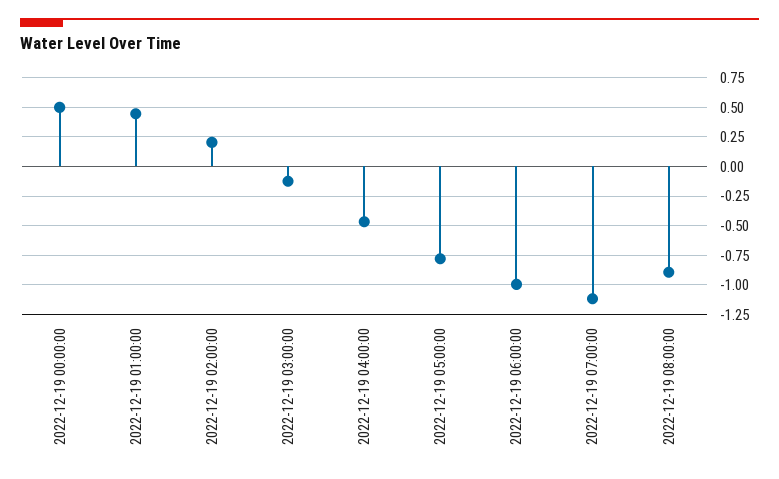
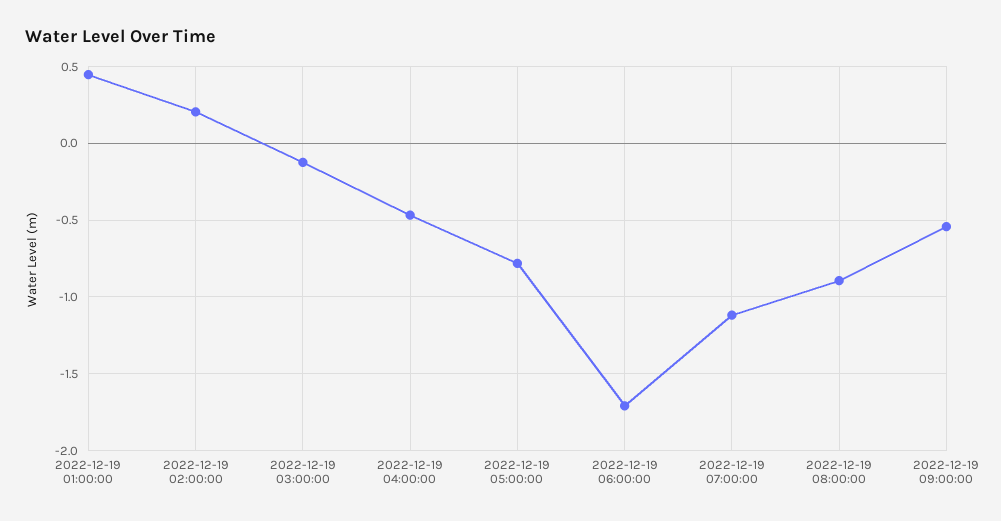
2022-12-19 00:00:00: 0.5 -> none
2022-12-19 06:00:00: -1 -> -1.7
2022-12-19 09:00:00: none -> -0.55

